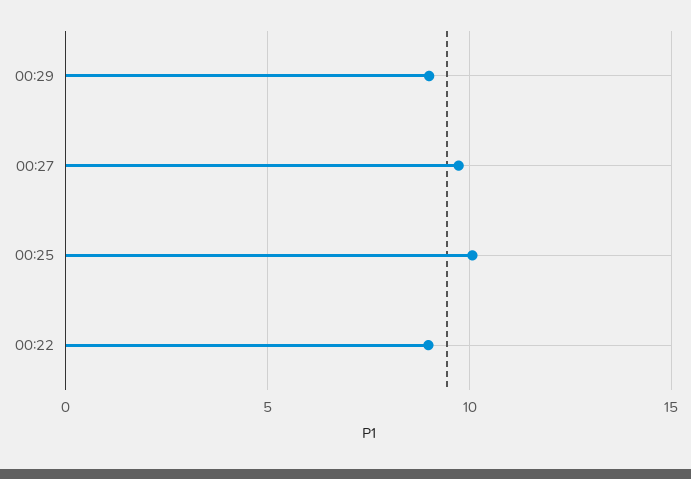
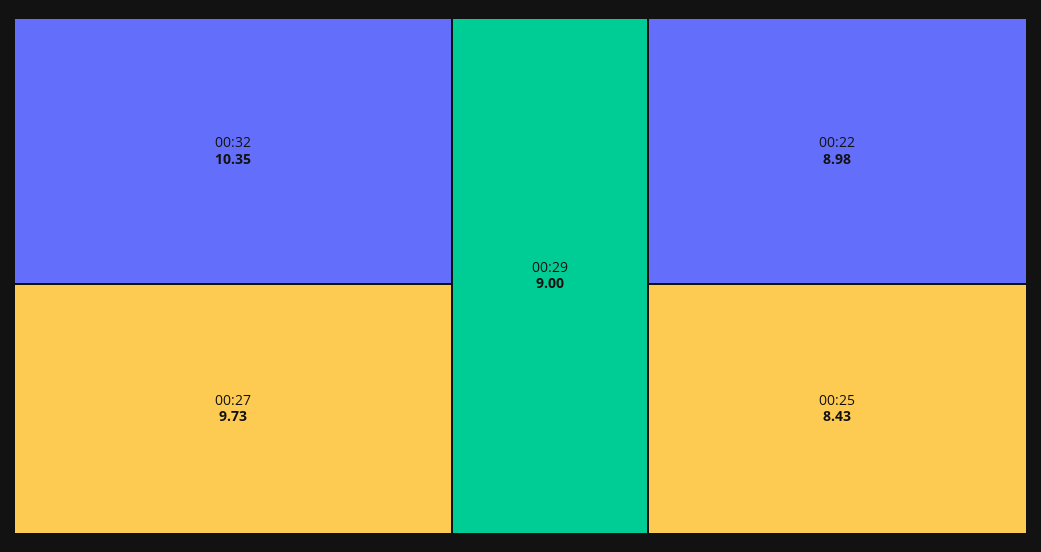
00:25: 10 -> 8.43
00:32: none -> 10.35

